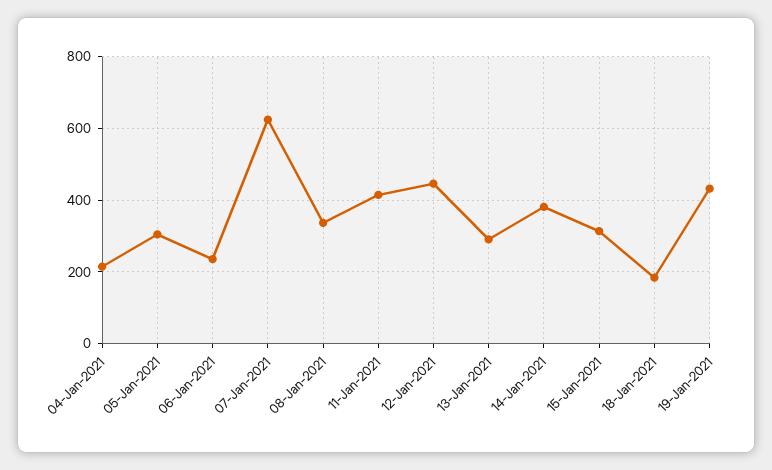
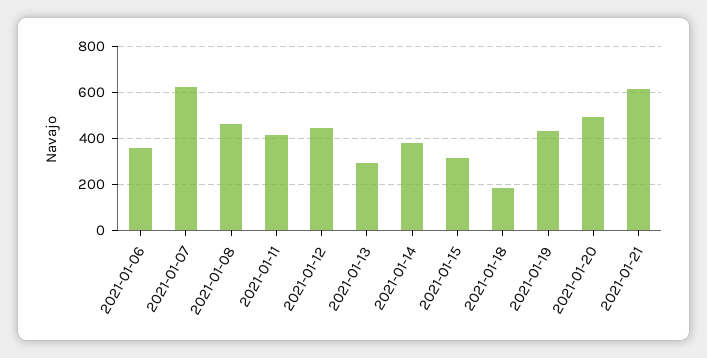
04-Jan-2021: 220 -> none
05-Jan-2021: 300 -> none
06-Jan-2021: 240 -> 350
08-Jan-2021: 340 -> 450
2021-01-20: none -> 500
2021-01-21: none -> 600

